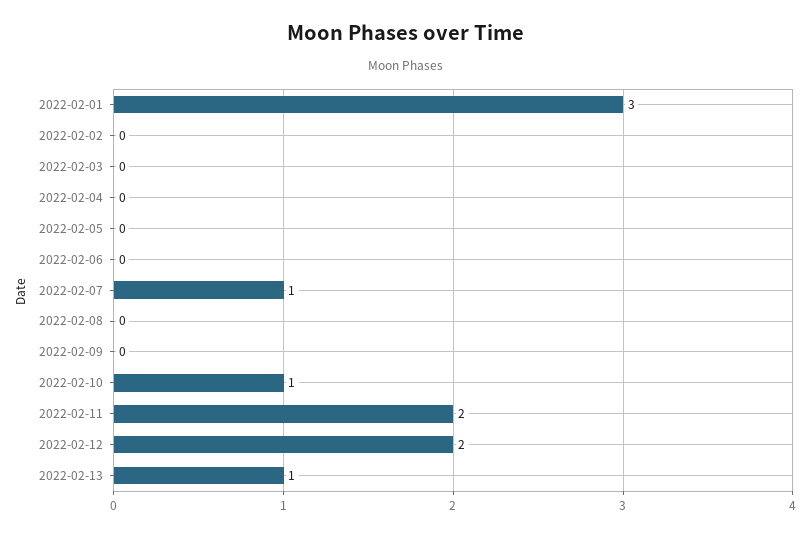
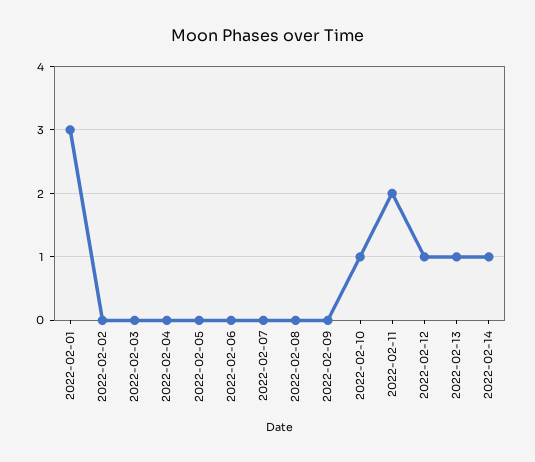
2022-02-07: 1 -> 0
2022-02-12: 2 -> 1
2022-02-14: none -> 1

